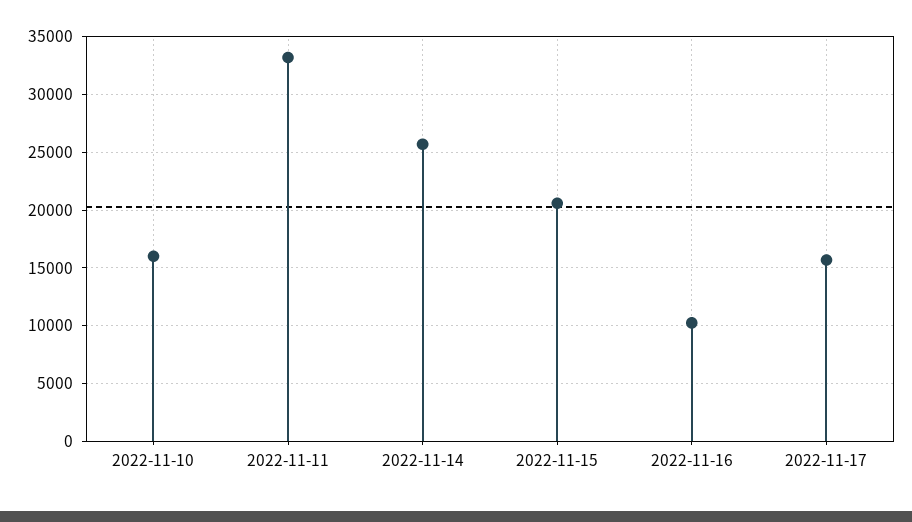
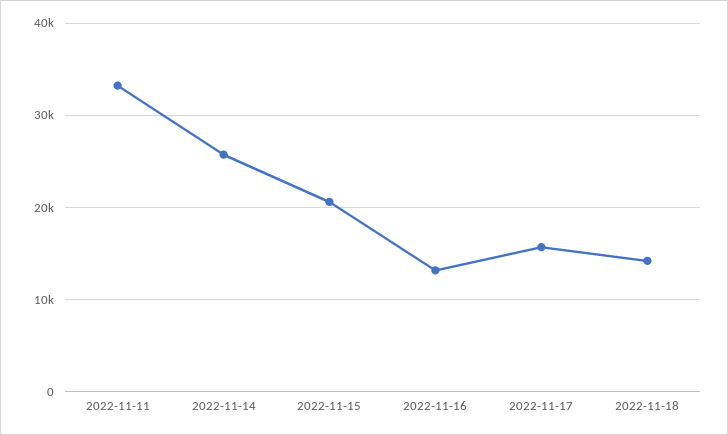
2022-11-10: 16000 -> none
2022-11-16: 10000 -> 13000
2022-11-18: none -> 14000

